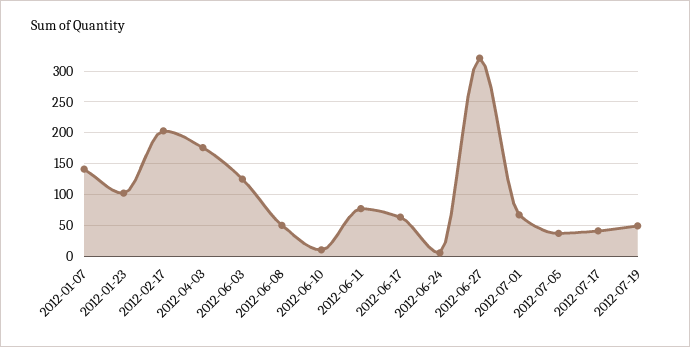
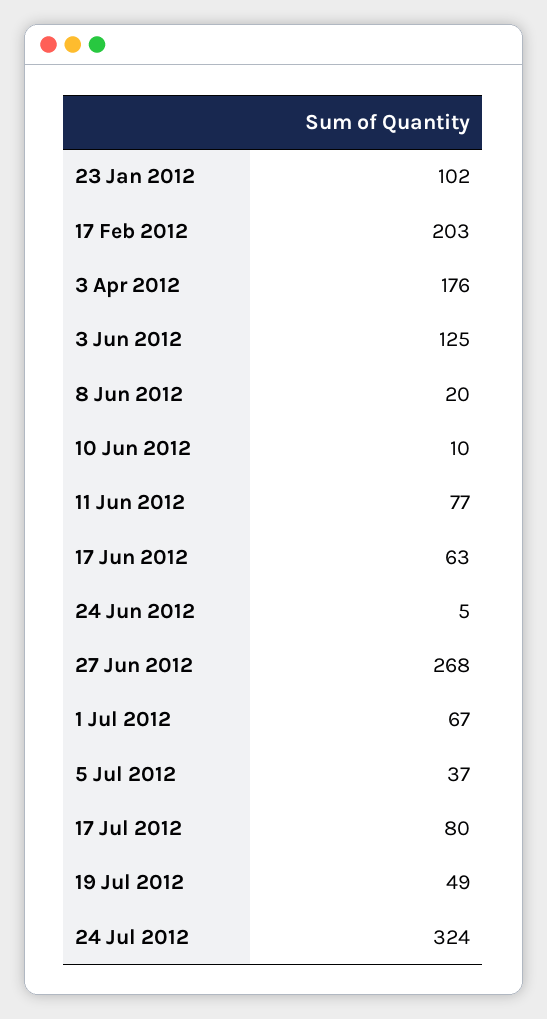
2012-01-07: 140 -> none
2012-06-08: 50 -> 20
2012-06-27: 320 -> 268
2012-07-17: 40 -> 80
24 Jul 2012: none -> 324

